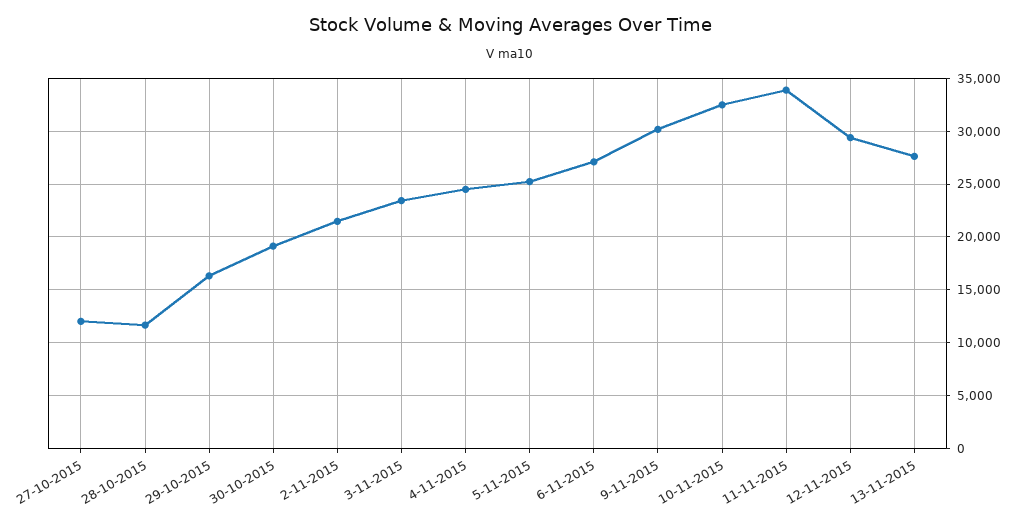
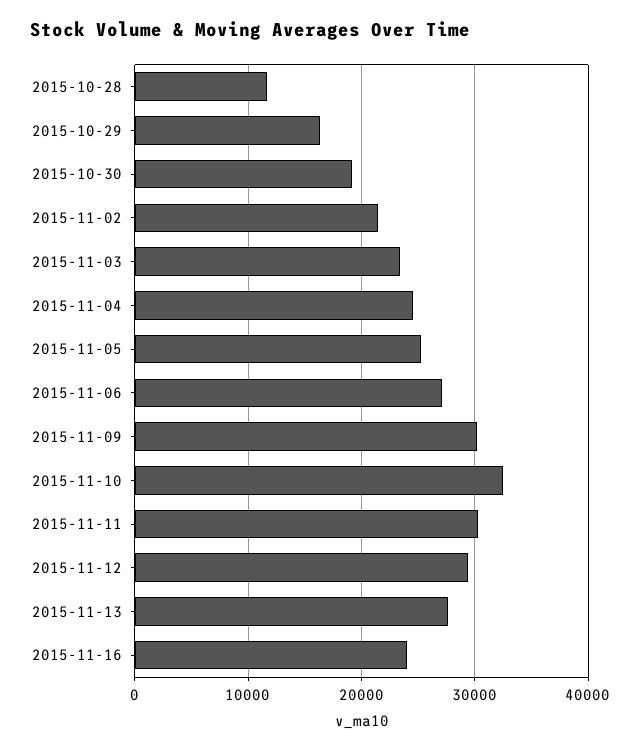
27-10-2015: 12000 -> none
11-11-2015: 34000 -> 30000
2015-11-16: none -> 24000

